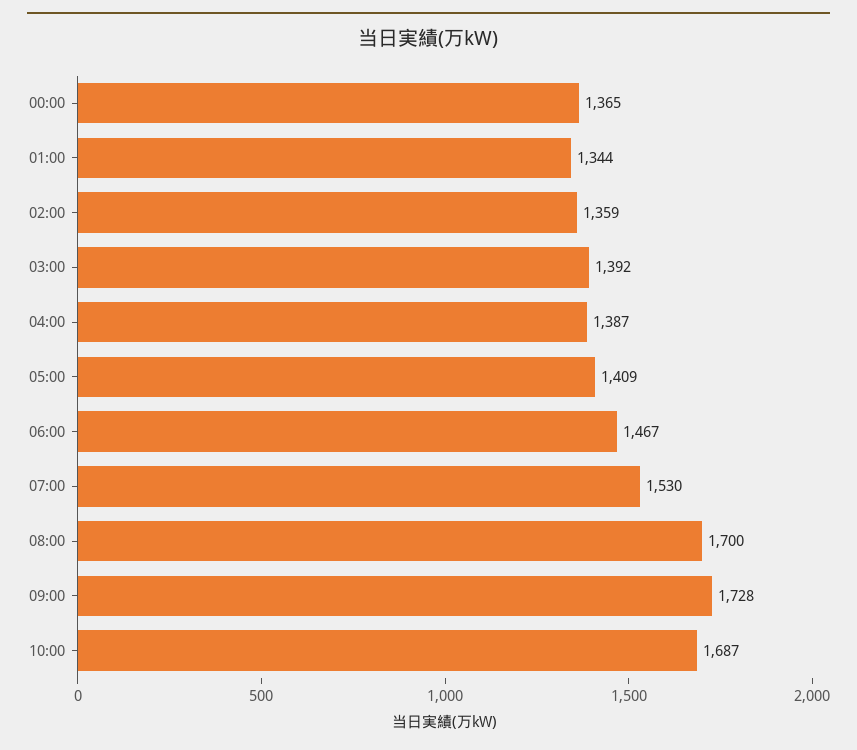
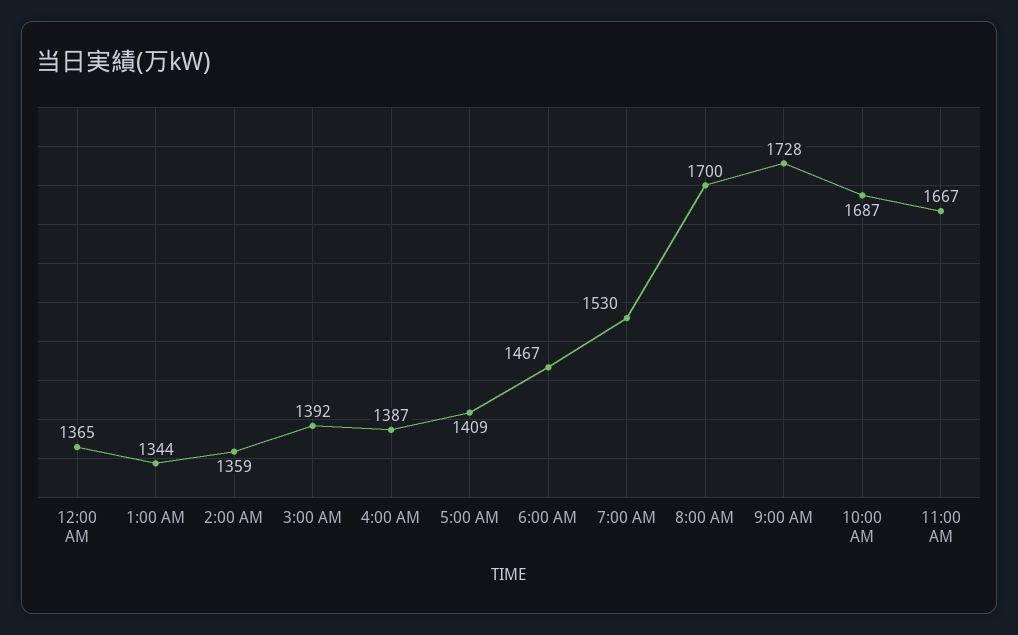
11:00 AM: none -> 1667

